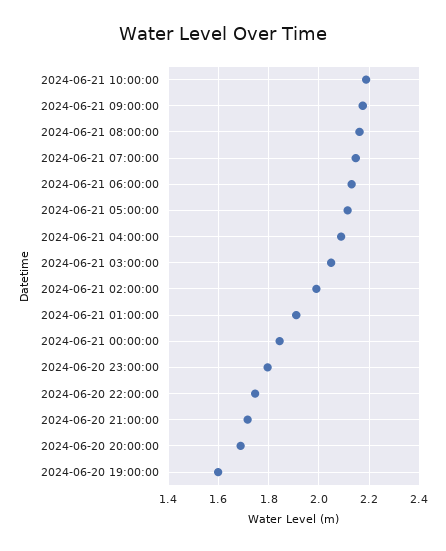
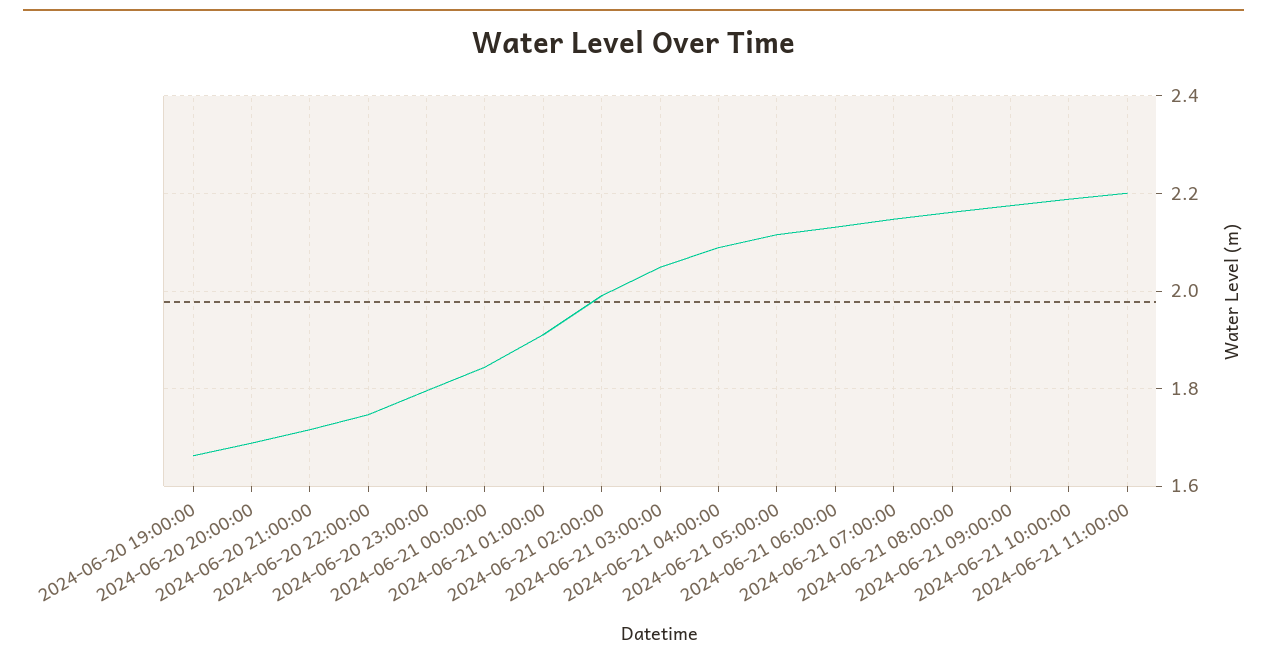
2024-06-20 19:00:00: 1.6 -> 1.66
2024-06-21 11:00:00: none -> 2.2

